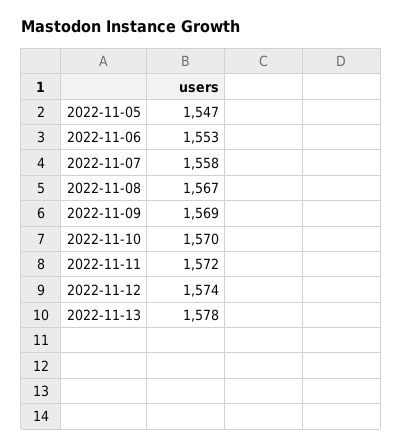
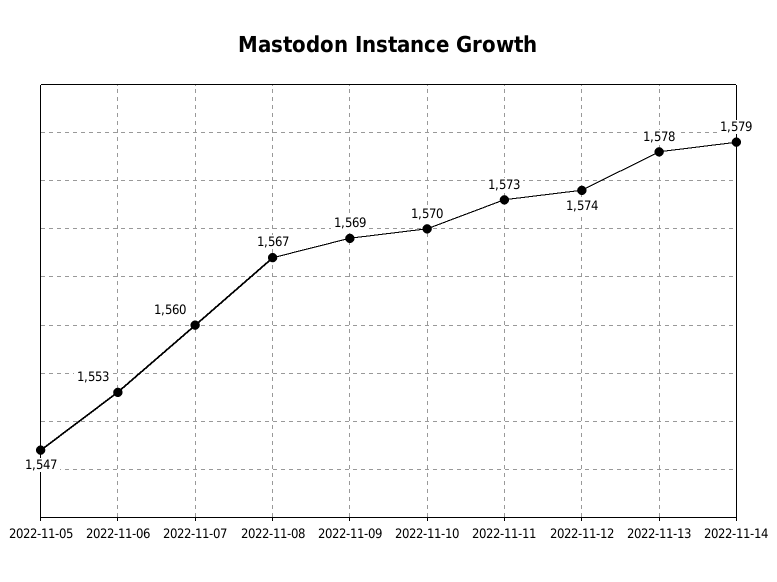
2022-11-07: 1558 -> 1560
2022-11-11: 1572 -> 1573
2022-11-14: none -> 1579

